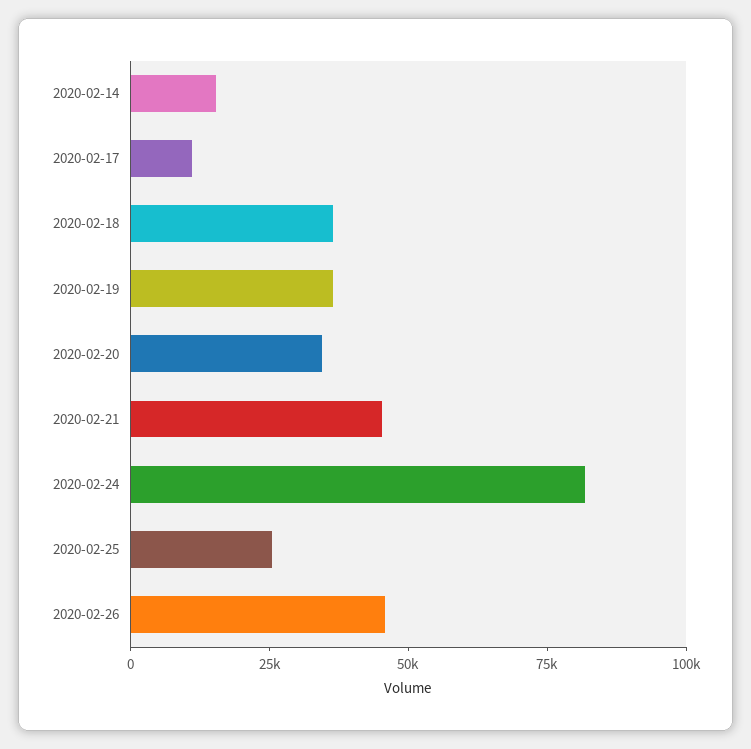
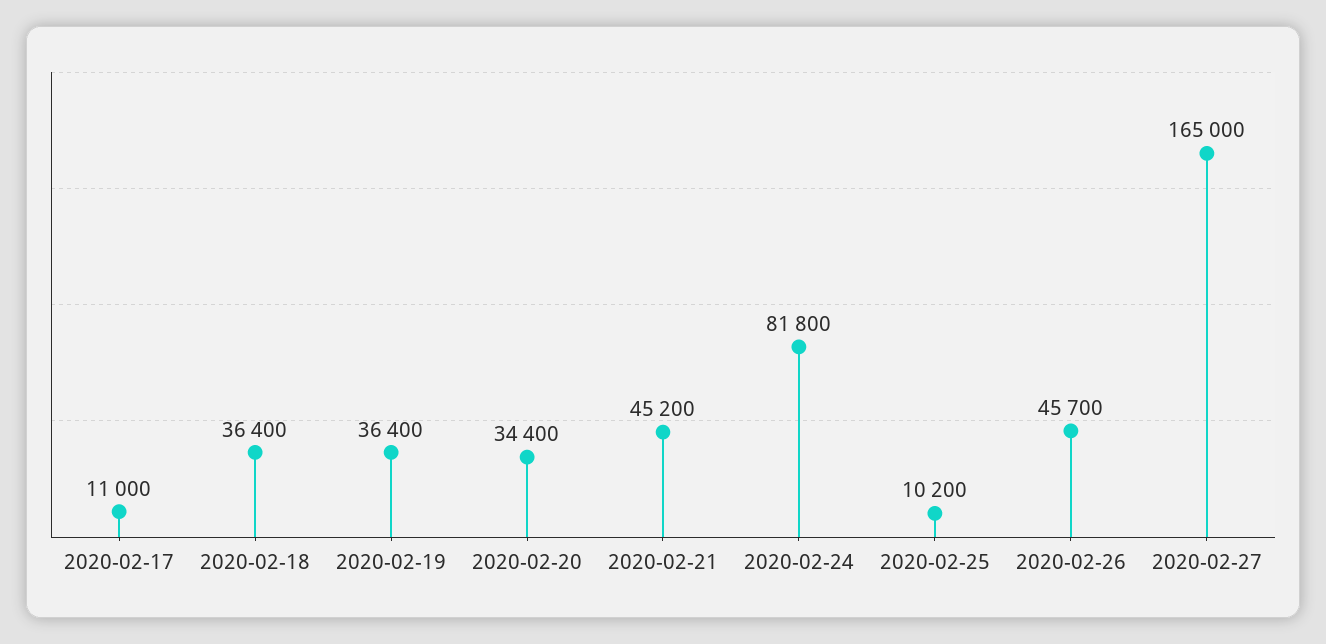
2020-02-14: 15000 -> none
2020-02-25: 25000 -> 10200
2020-02-27: none -> 165000

